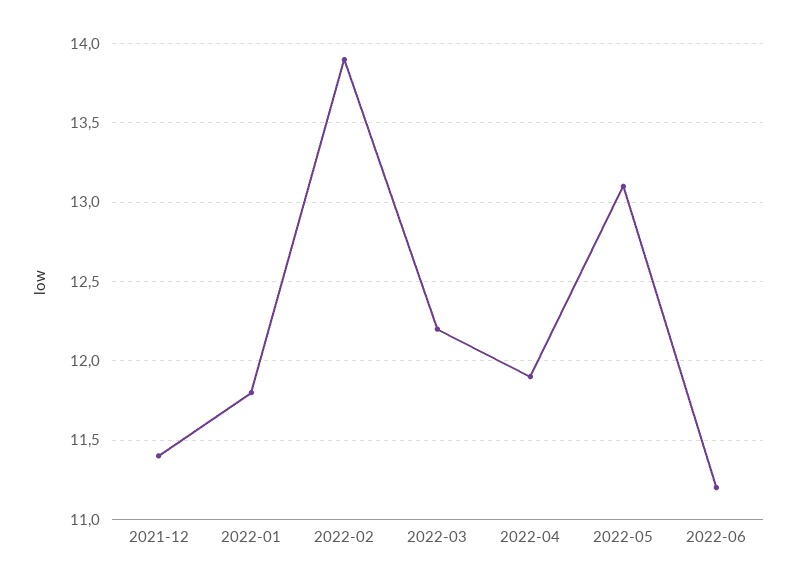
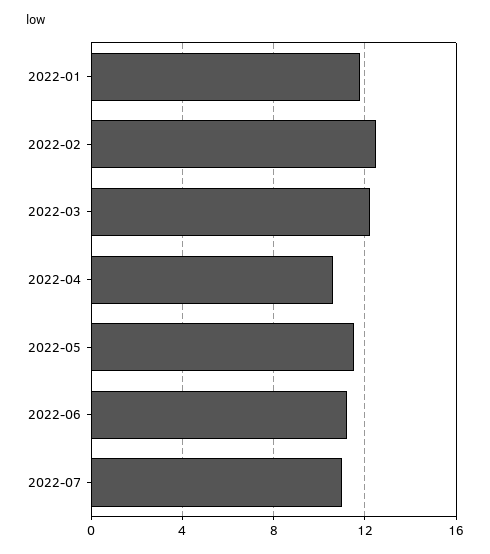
2021-12: 11.4 -> none
2022-02: 13.9 -> 12.5
2022-04: 11.9 -> 10.5
2022-05: 13.1 -> 11.5
2022-07: none -> 11

